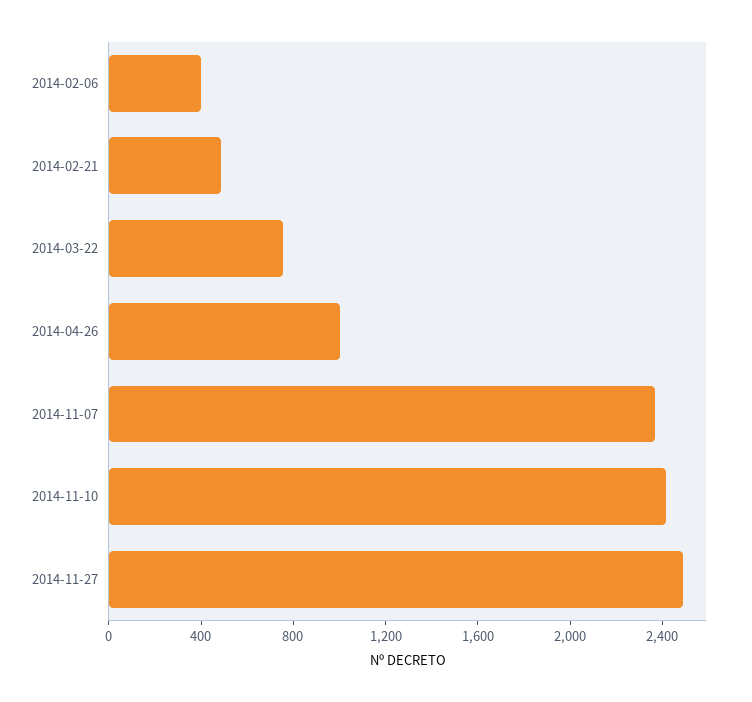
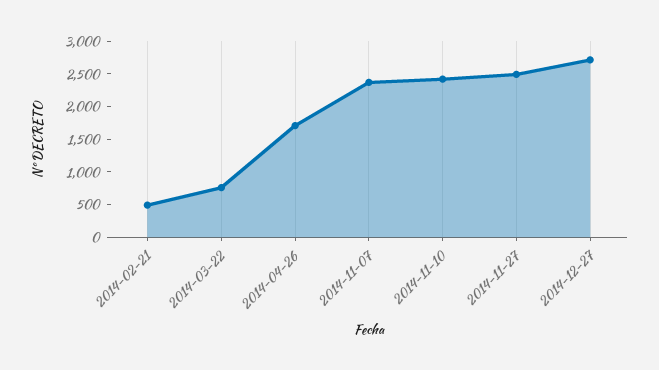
2014-02-06: 400 -> none
2014-04-26: 1000 -> 1750
2014-12-27: none -> 2750

